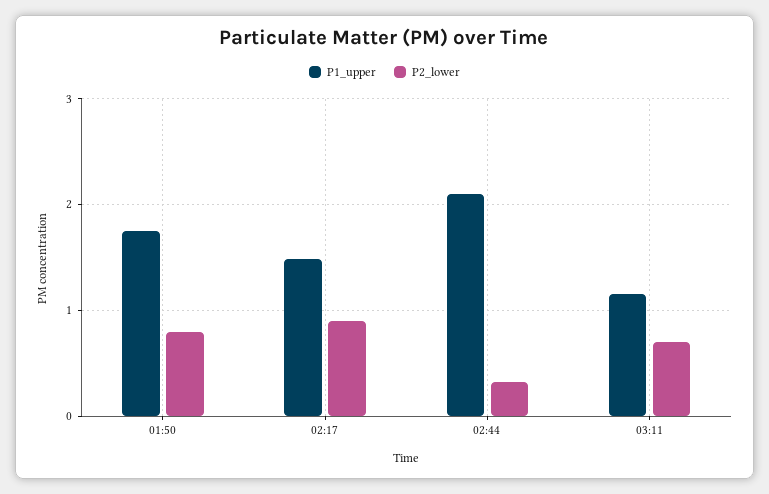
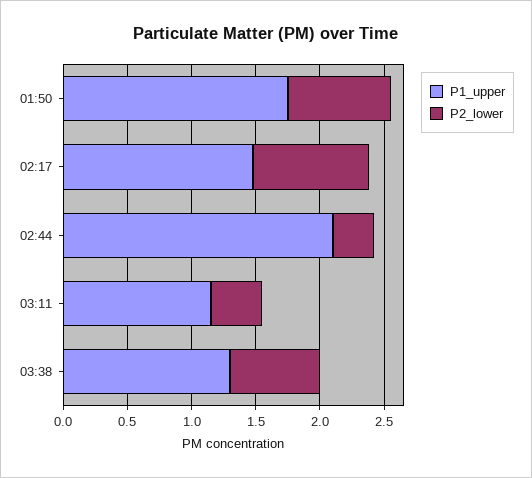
P2_lower, 03:11: 0.7 -> 0.4
P1_upper, 03:38: none -> 1.3
P2_lower, 03:38: none -> 0.7

